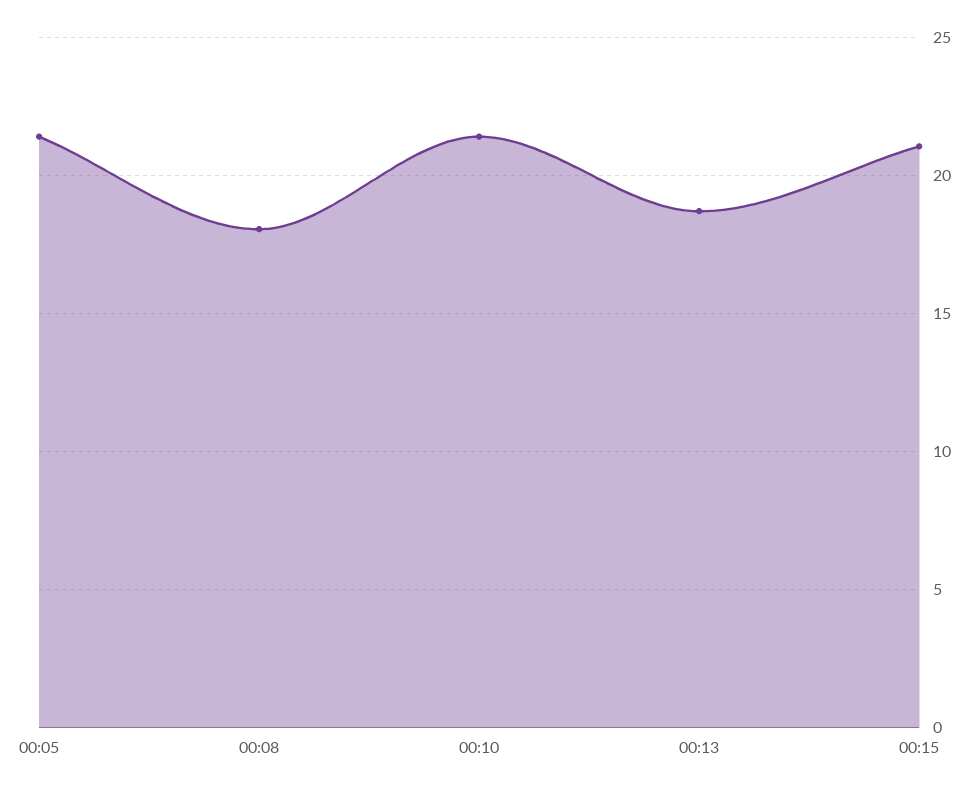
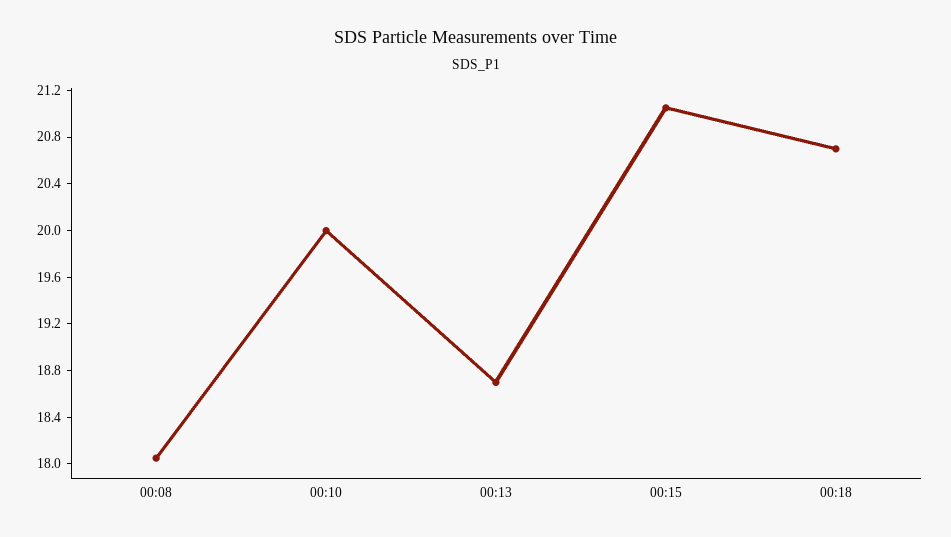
00:05: 21.5 -> none
00:10: 21.5 -> 20
00:18: none -> 20.7

